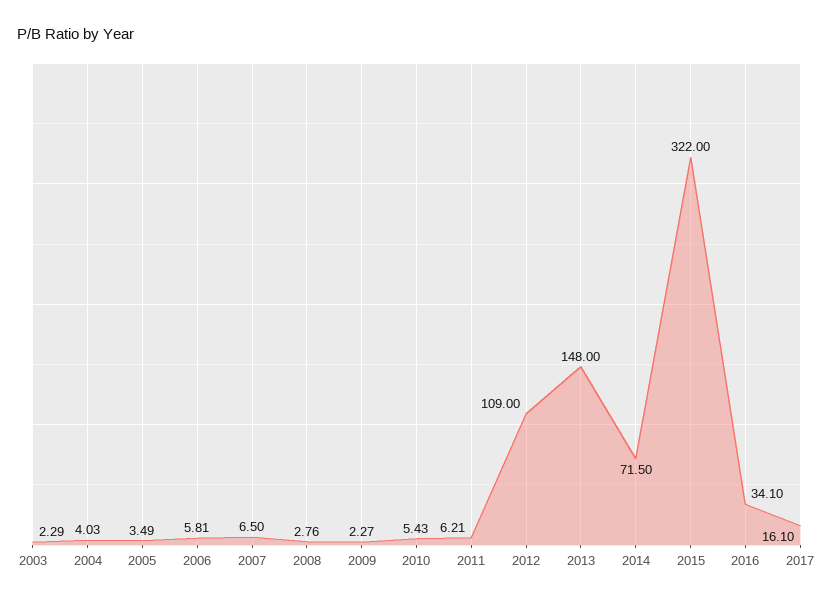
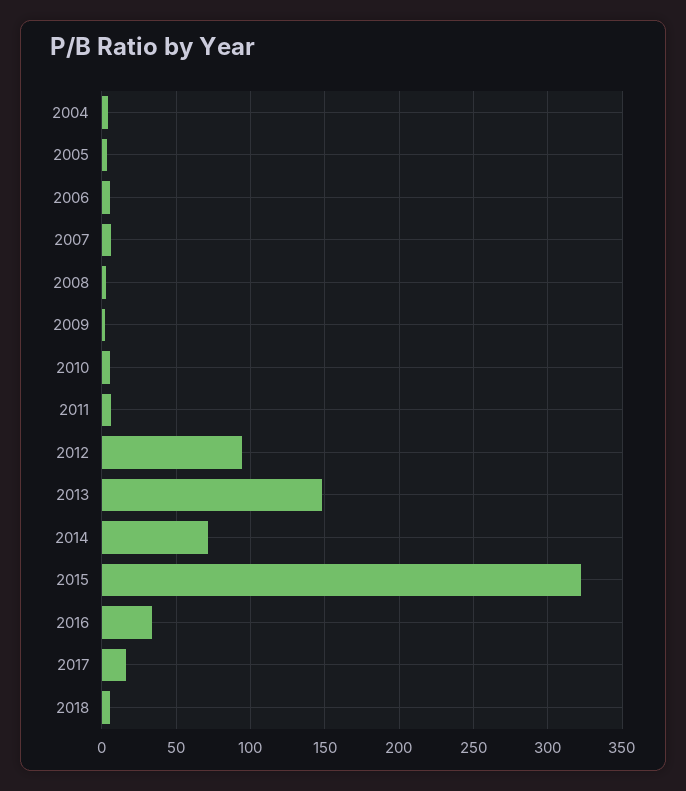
2003: 2.29 -> none
2012: 109 -> 95
2018: none -> 5

